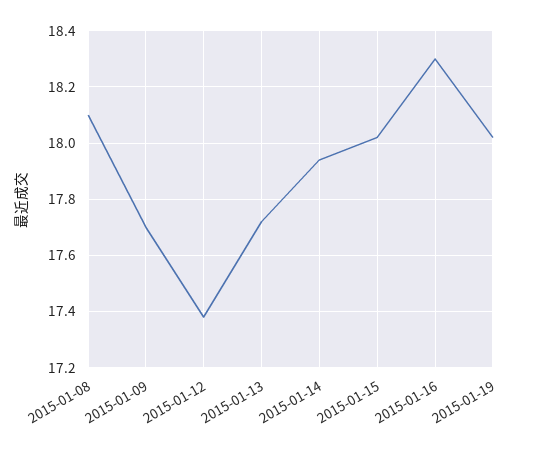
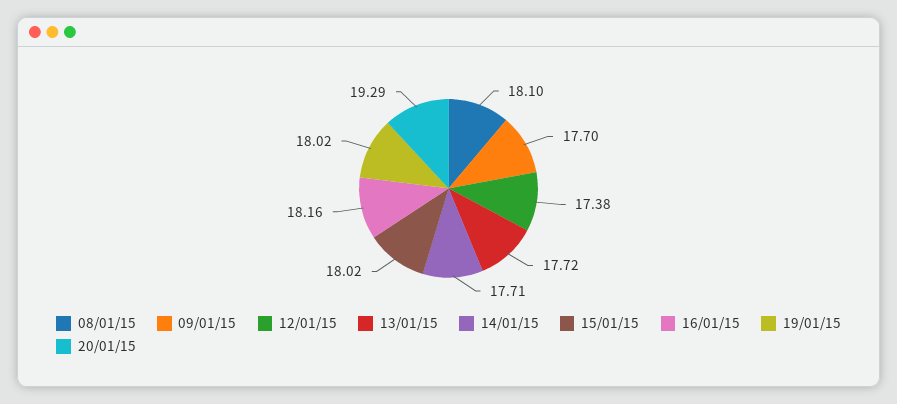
2015-01-14: 17.95 -> 17.71
2015-01-16: 18.3 -> 18.16
20/01/15: none -> 19.29

